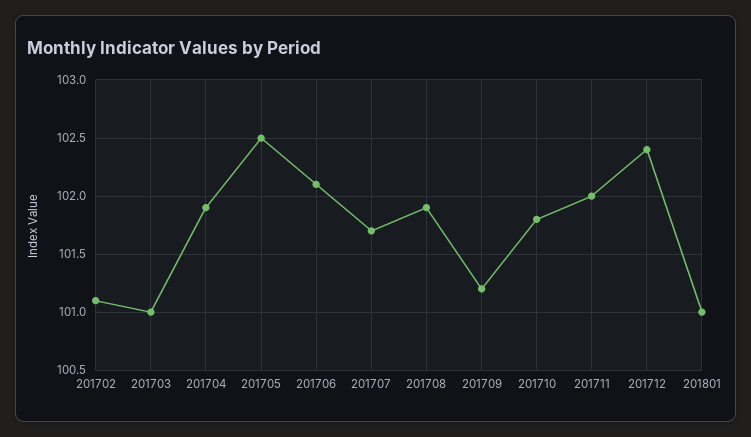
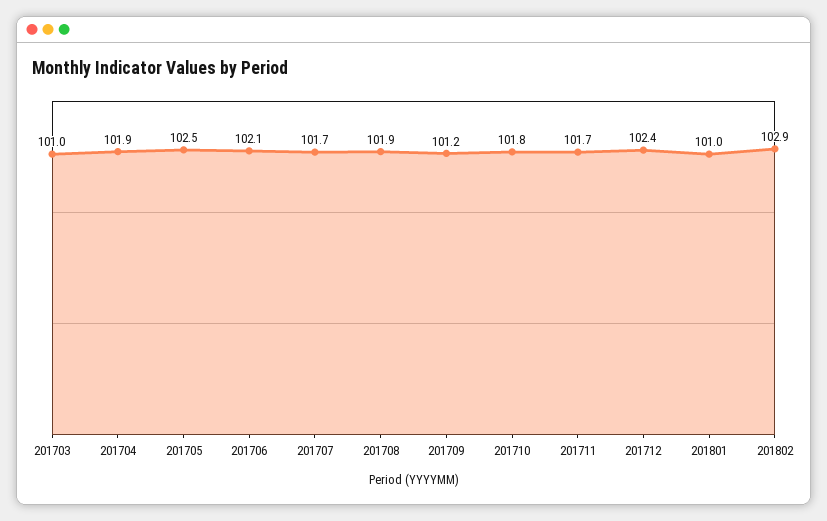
201702: 101.1 -> none
201711: 102 -> 101.7
201802: none -> 102.9

